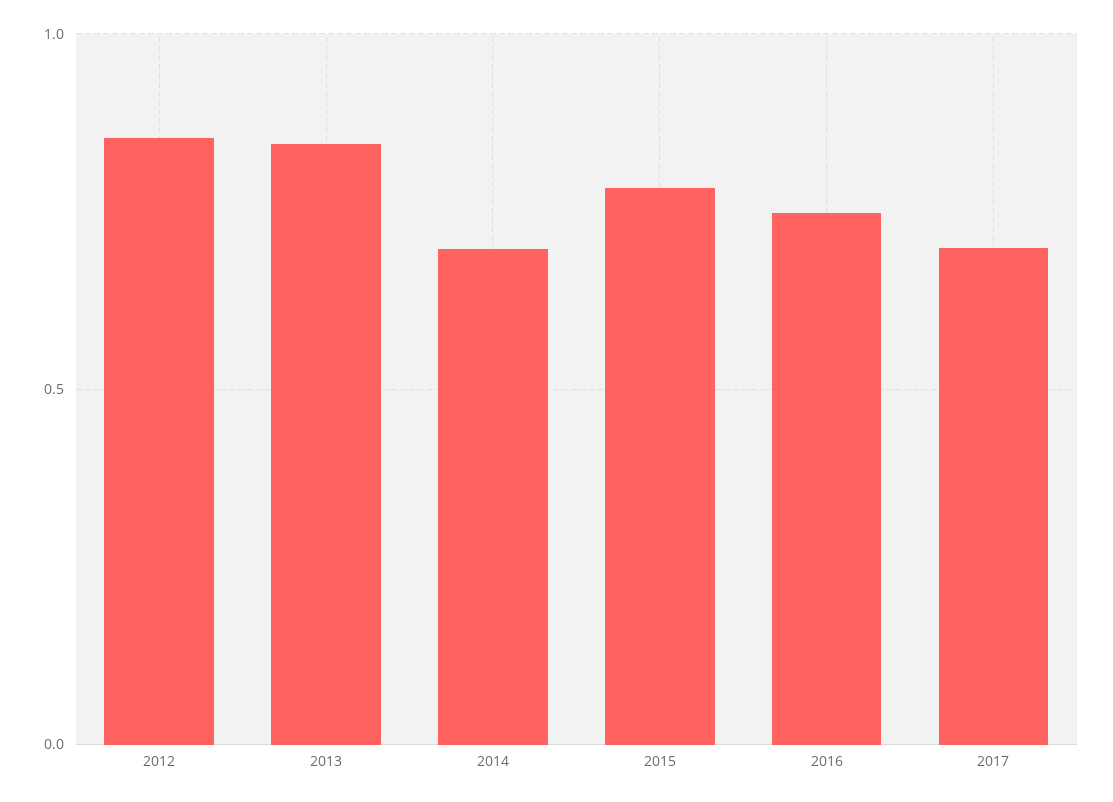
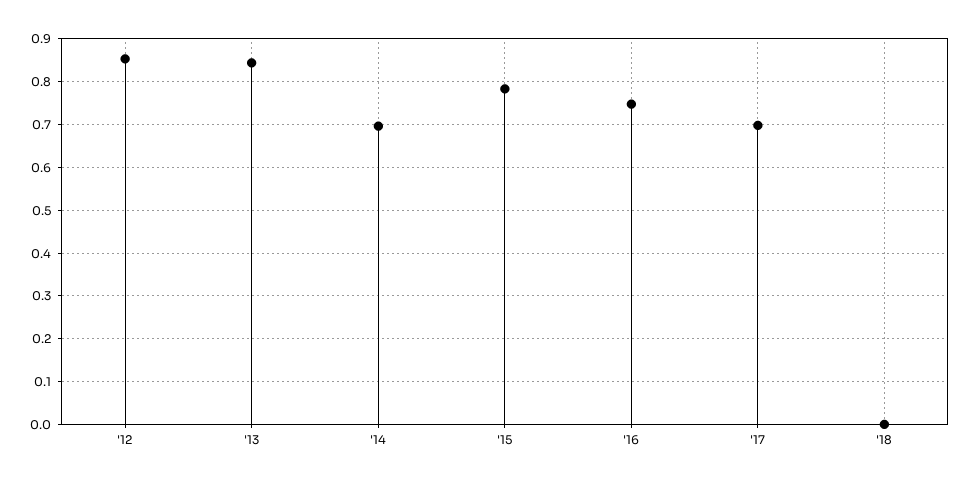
'18: none -> 0

